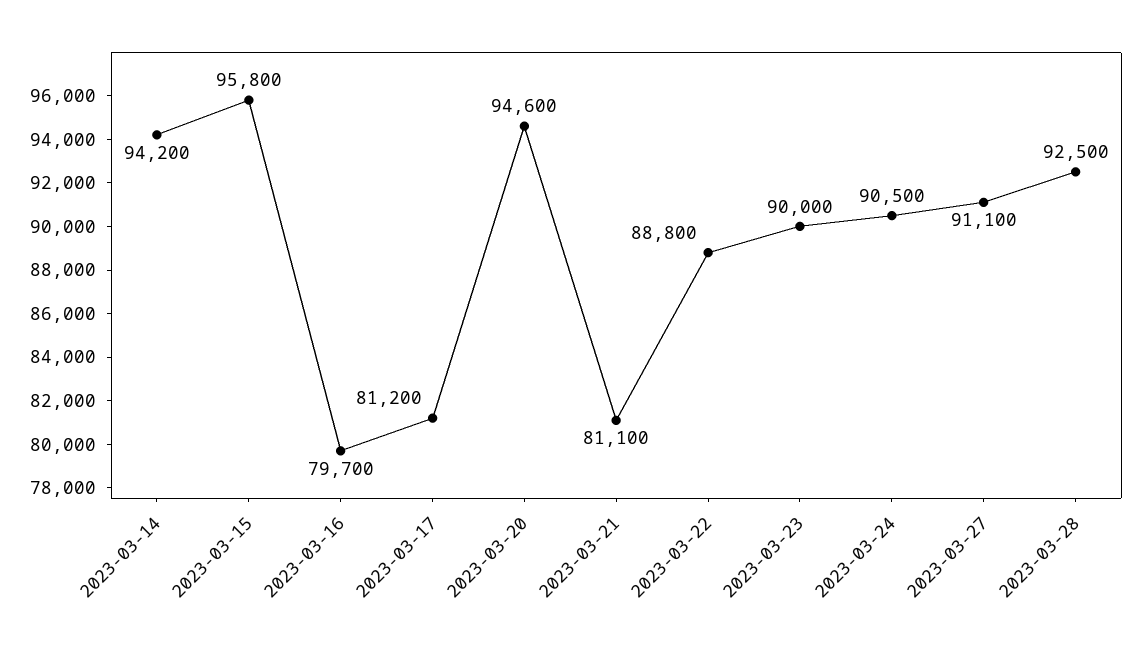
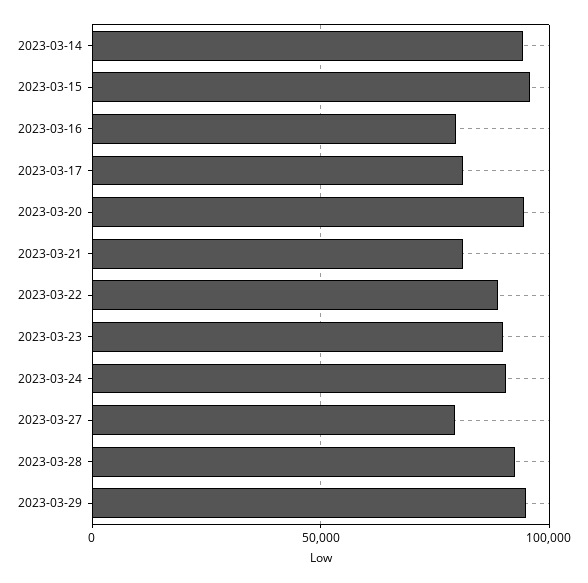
2023-03-27: 91100 -> 80000
2023-03-29: none -> 95000

